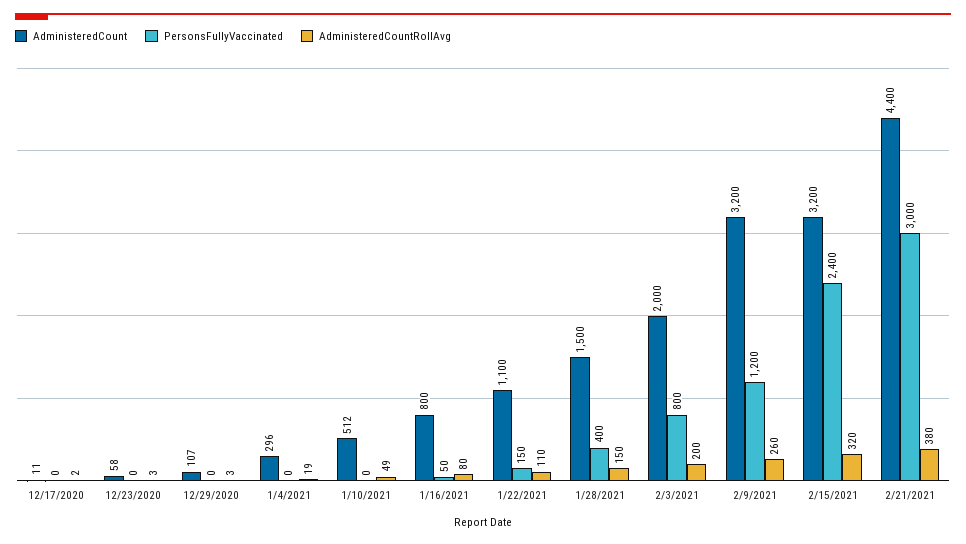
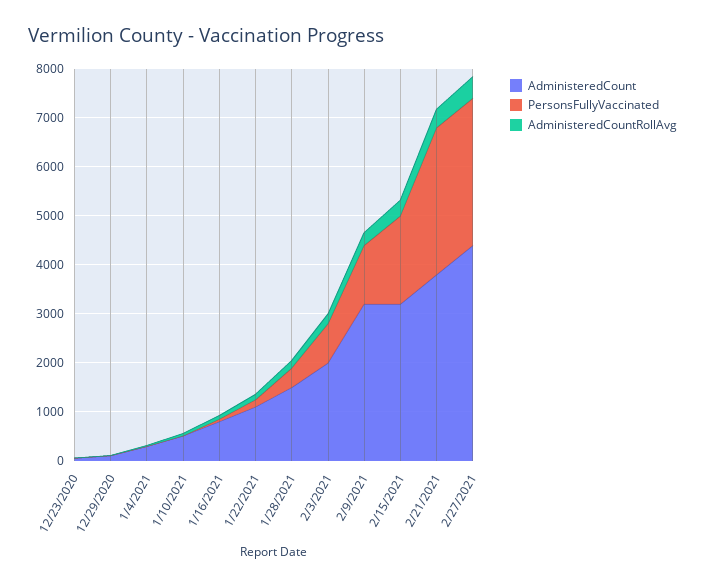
AdministeredCount, 12/17/2020: 11 -> none
PersonsFullyVaccinated, 12/17/2020: 0 -> none
AdministeredCountRollAvg, 12/17/2020: 2 -> none
PersonsFullyVaccinated, 2/15/2021: 2400 -> 1800
AdministeredCount, 2/21/2021: 4400 -> 3800
AdministeredCount, 2/27/2021: none -> 4400
PersonsFullyVaccinated, 2/27/2021: none -> 3000
AdministeredCountRollAvg, 2/27/2021: none -> 400

